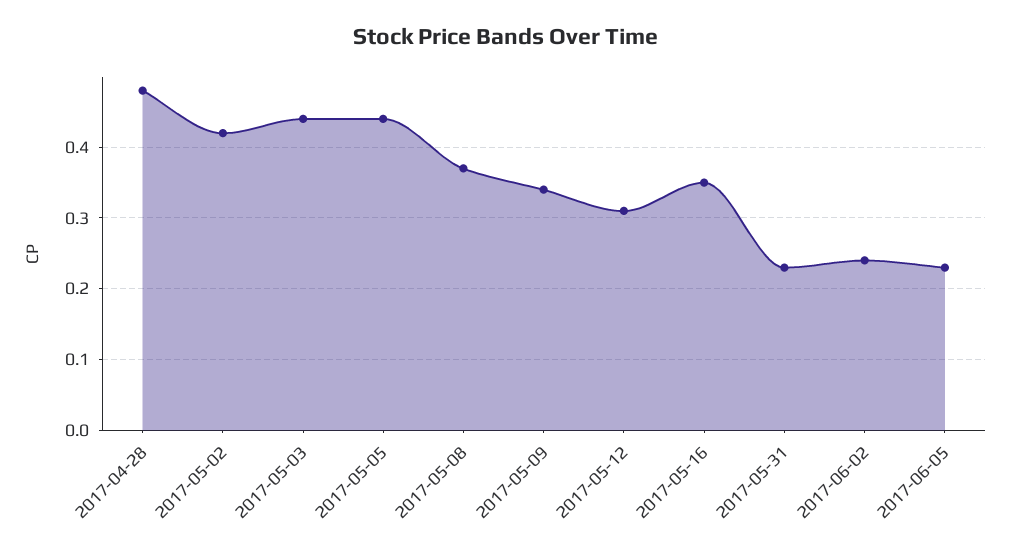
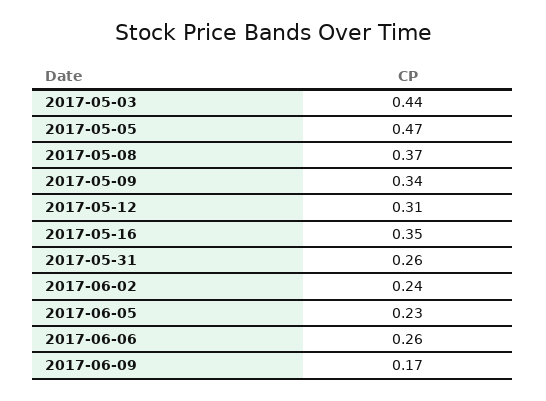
2017-04-28: 0.48 -> none
2017-05-02: 0.42 -> none
2017-05-05: 0.44 -> 0.47
2017-05-31: 0.23 -> 0.26
2017-06-06: none -> 0.26
2017-06-09: none -> 0.17

